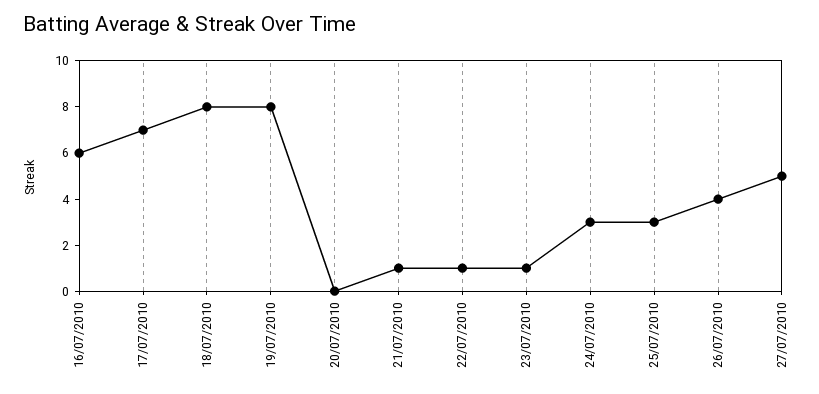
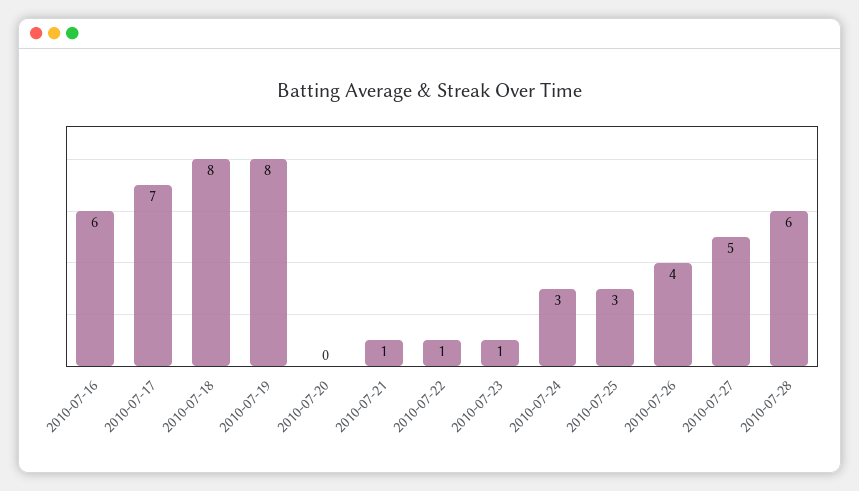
2010-07-28: none -> 6

